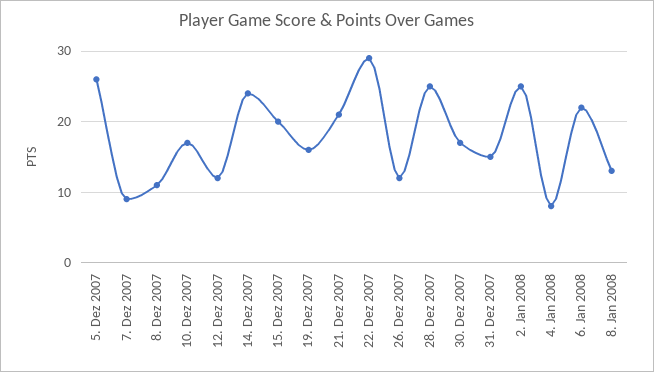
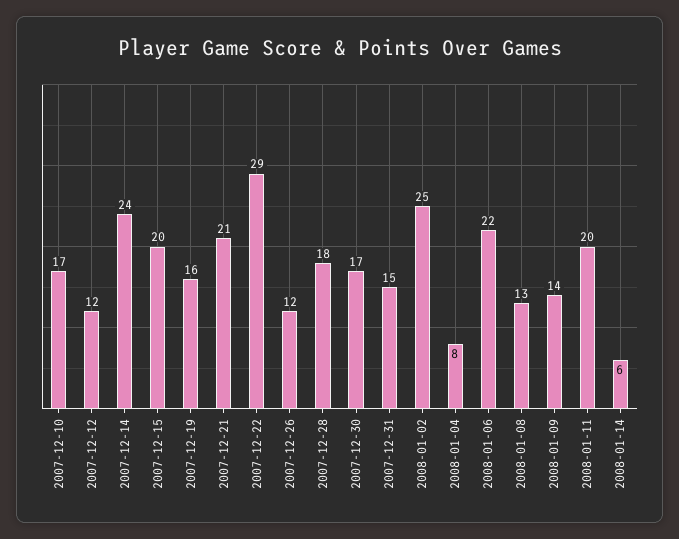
5. Dez 2007: 26 -> none
7. Dez 2007: 9 -> none
8. Dez 2007: 11 -> none
28. Dez 2007: 25 -> 18
2008-01-09: none -> 14
2008-01-11: none -> 20
2008-01-14: none -> 6

